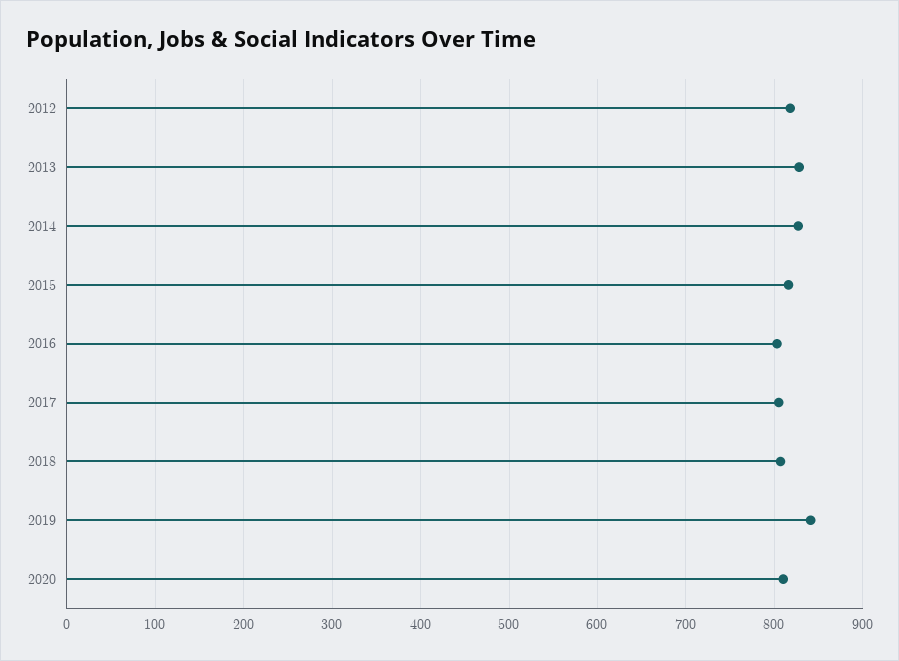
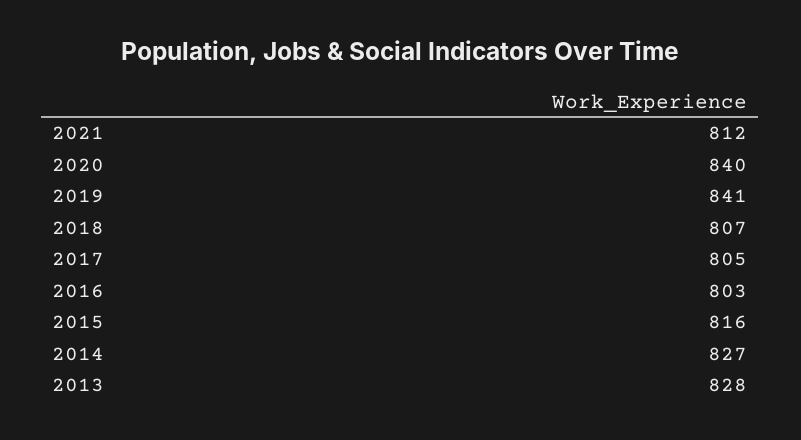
2012: 820 -> none
2020: 810 -> 840
2021: none -> 812

